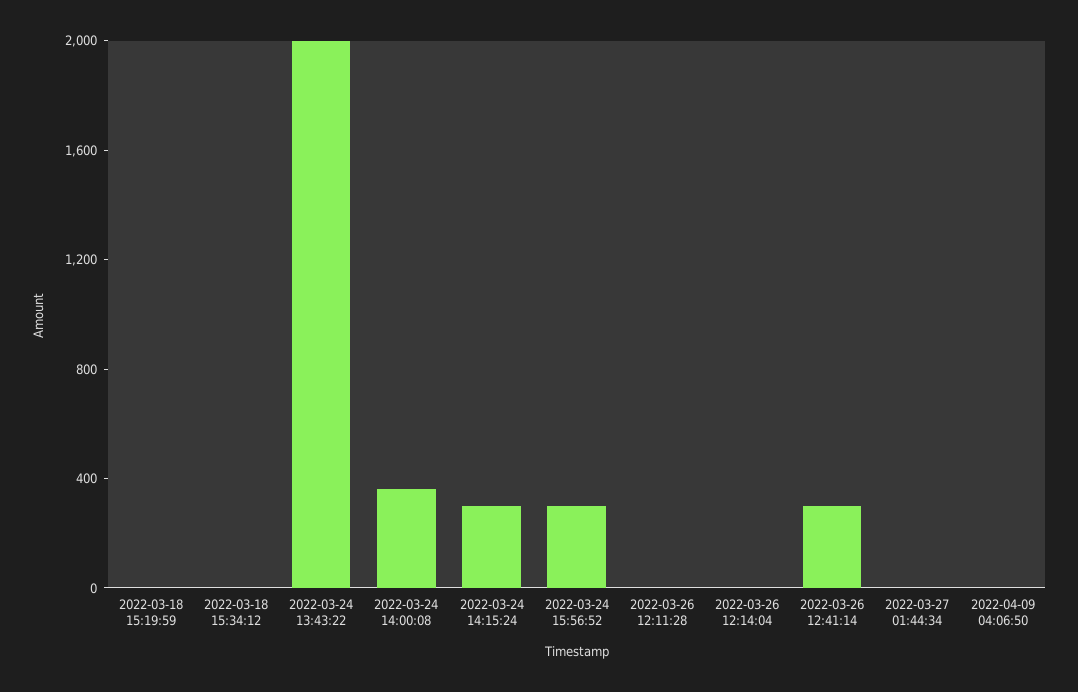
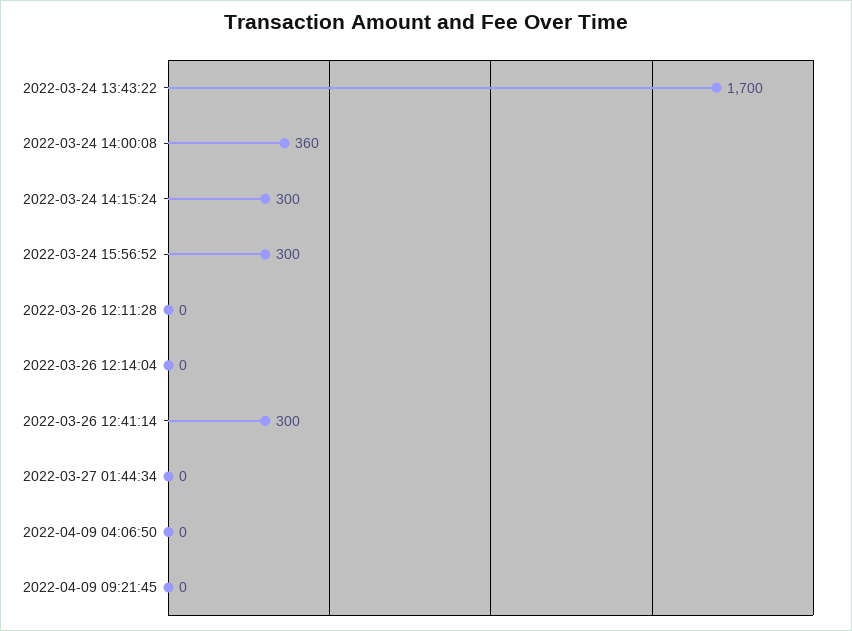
2022-03-18 15:19:59: 0 -> none
2022-03-18 15:34:12: 0 -> none
2022-03-24 13:43:22: 2000 -> 1700
2022-04-09 09:21:45: none -> 0

